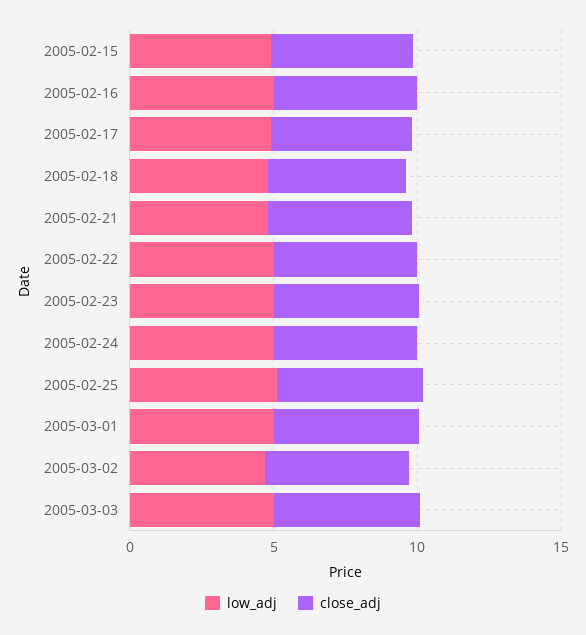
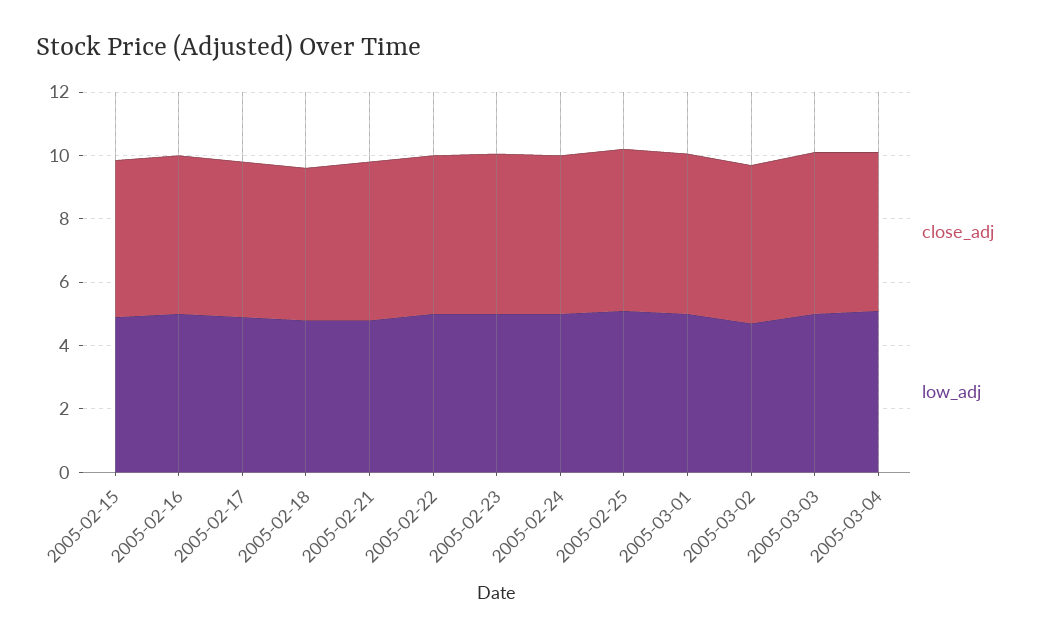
close_adj, 2005-03-04: none -> 5
low_adj, 2005-03-04: none -> 5

